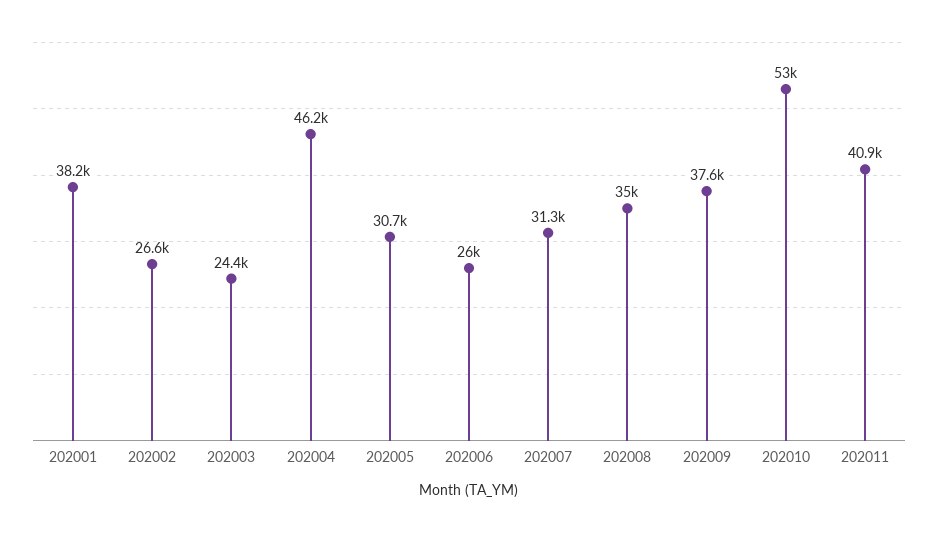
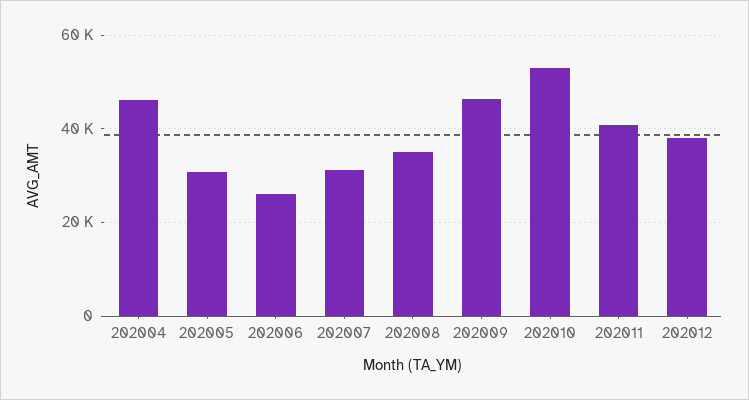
202001: 38200 -> none
202002: 26600 -> none
202003: 24400 -> none
202009: 37600 -> 46000
202012: none -> 38000

